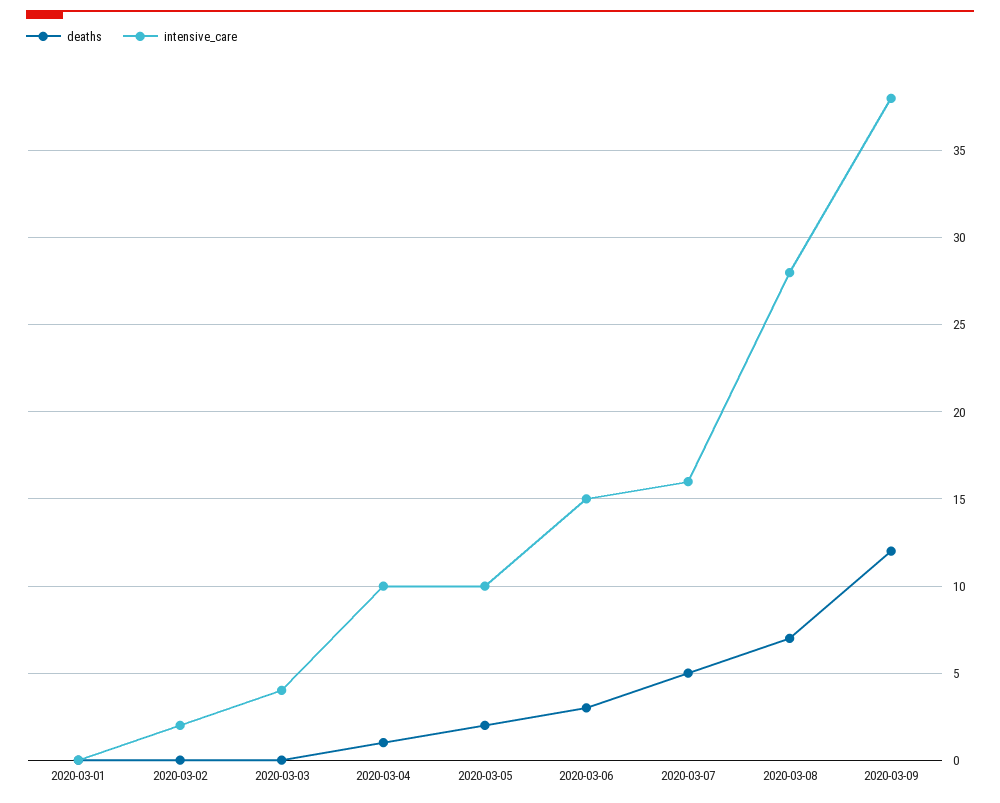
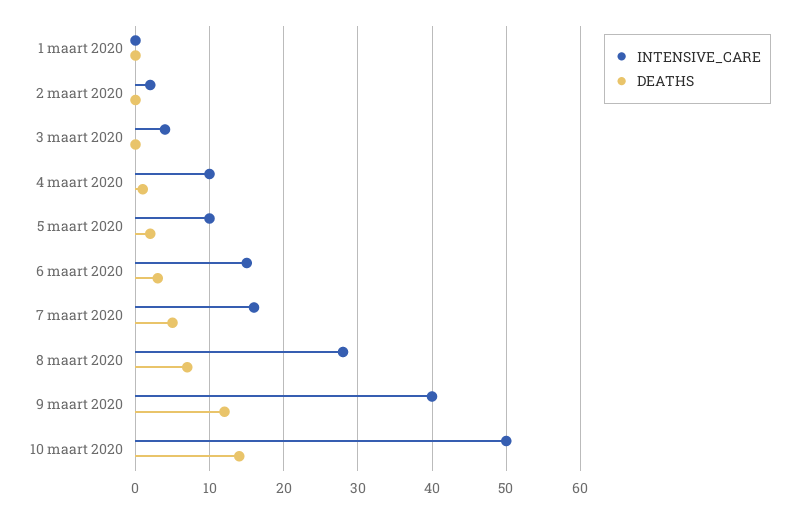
intensive_care, 2020-03-09: 38 -> 40
intensive_care, 10 maart 2020: none -> 50
deaths, 10 maart 2020: none -> 14

